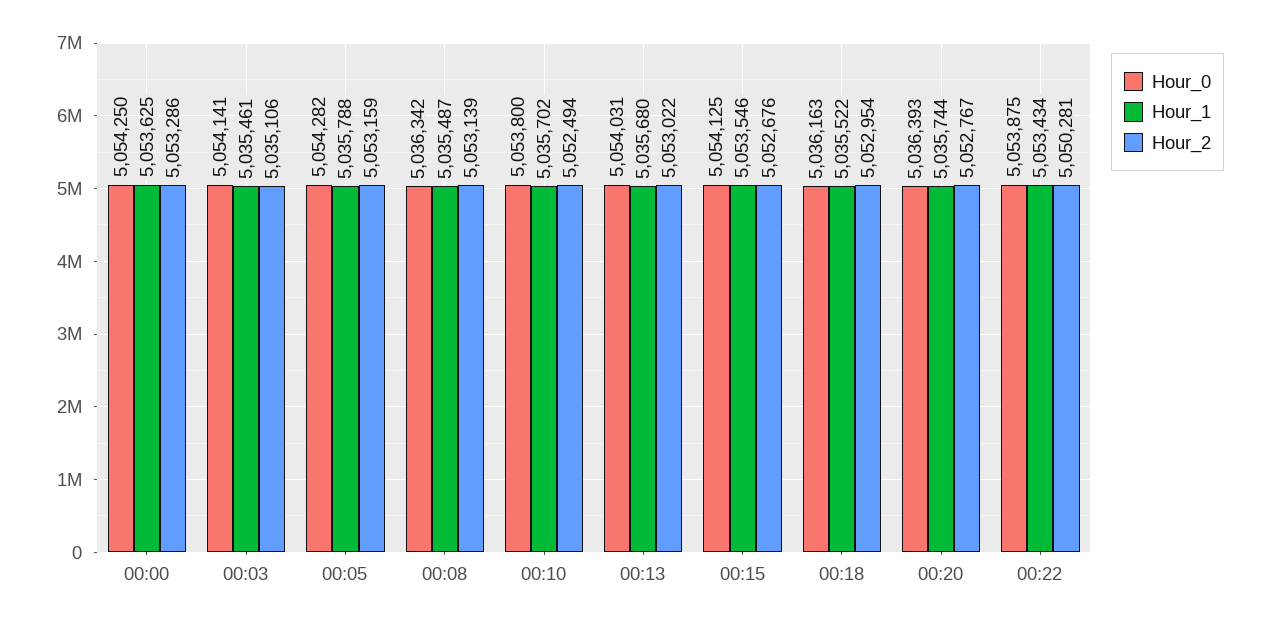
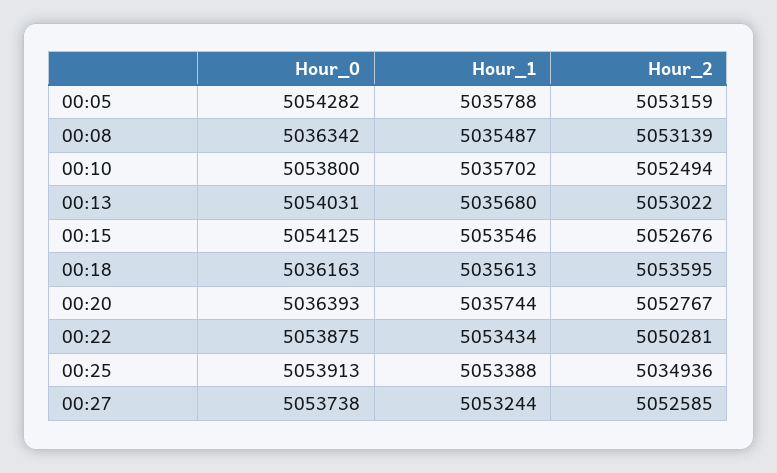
Hour_0, 00:00: 5054250 -> none
Hour_1, 00:00: 5053625 -> none
Hour_2, 00:00: 5053286 -> none
Hour_0, 00:03: 5054141 -> none
Hour_1, 00:03: 5035461 -> none
Hour_2, 00:03: 5035106 -> none
Hour_1, 00:18: 5035522 -> 5035613
Hour_2, 00:18: 5052954 -> 5053595
Hour_0, 00:25: none -> 5053913
Hour_1, 00:25: none -> 5053388
Hour_2, 00:25: none -> 5034936
Hour_0, 00:27: none -> 5053738
Hour_1, 00:27: none -> 5053244
Hour_2, 00:27: none -> 5052585

